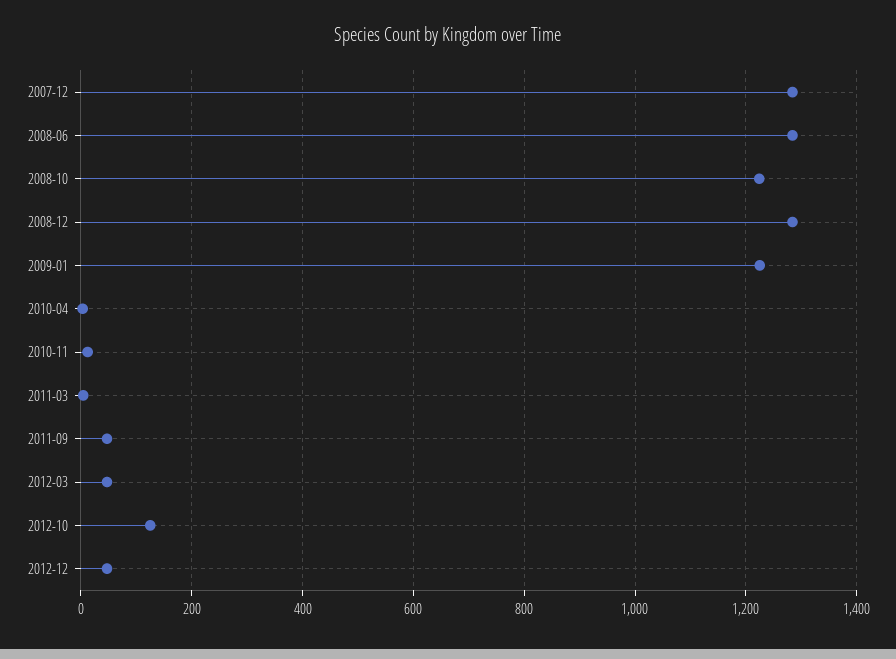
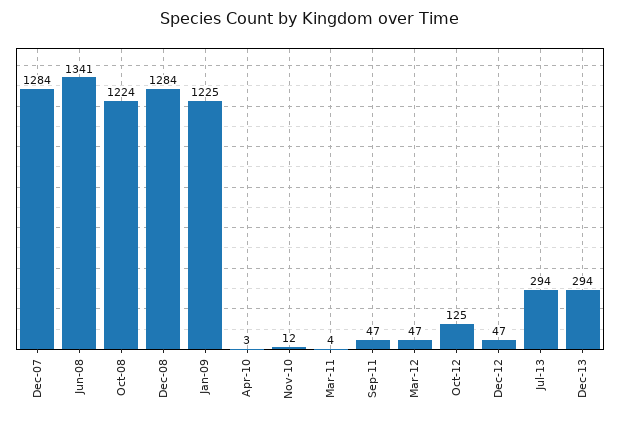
2008-06: 1280 -> 1341
Jul-13: none -> 294
Dec-13: none -> 294

